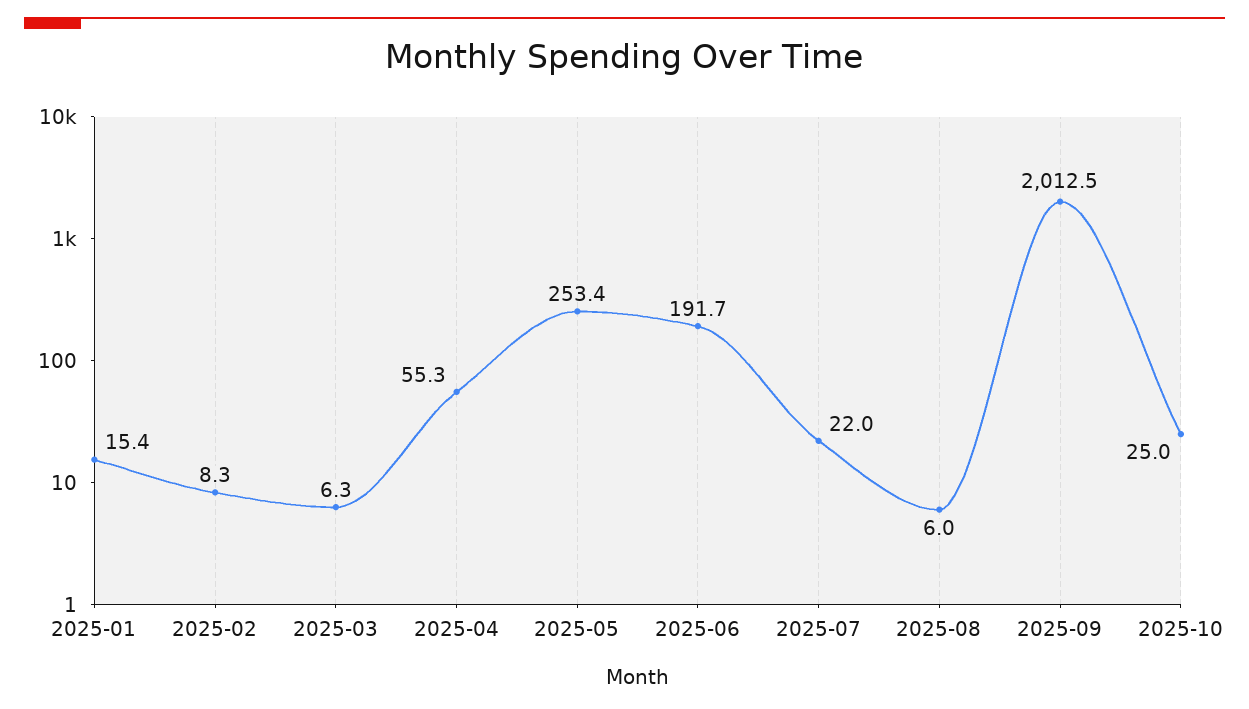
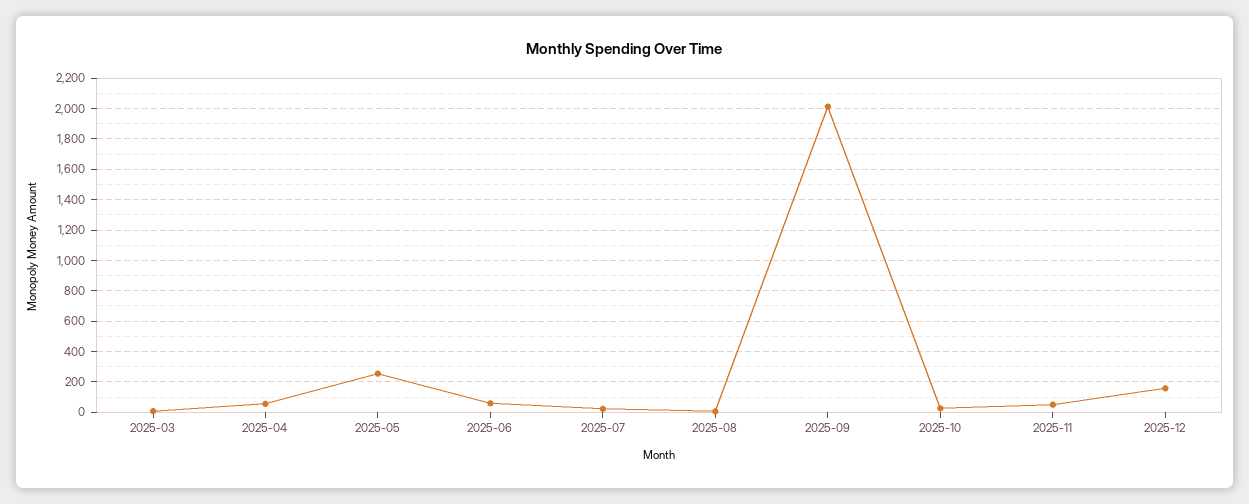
2025-01: 15.4 -> none
2025-02: 8.3 -> none
2025-06: 191.7 -> 50
2025-11: none -> 50
2025-12: none -> 150

